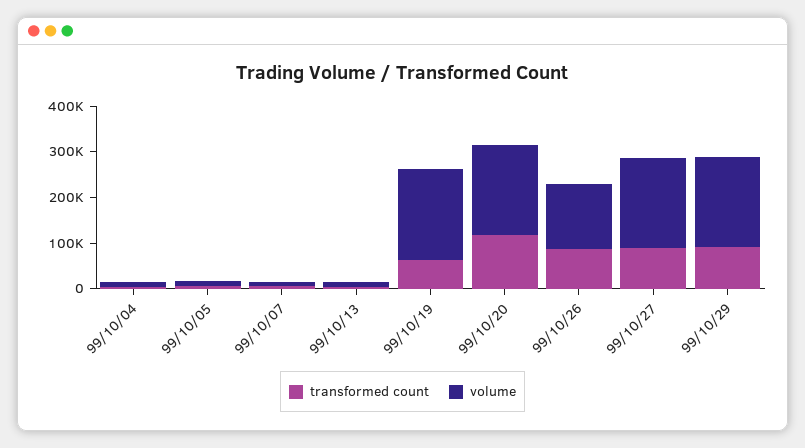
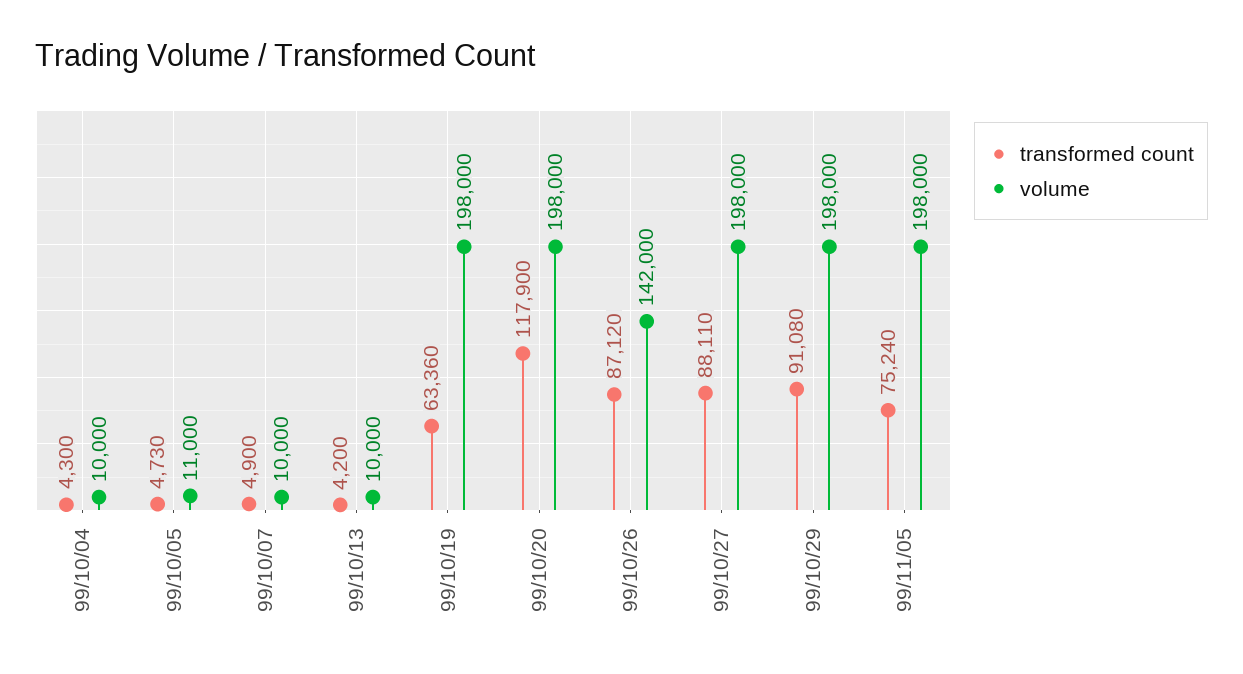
transformed count, 99/11/05: none -> 75240
volume, 99/11/05: none -> 198000

